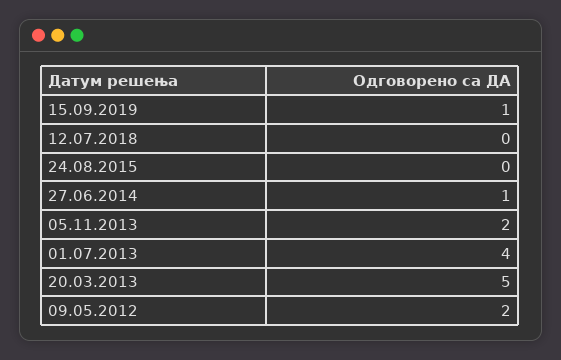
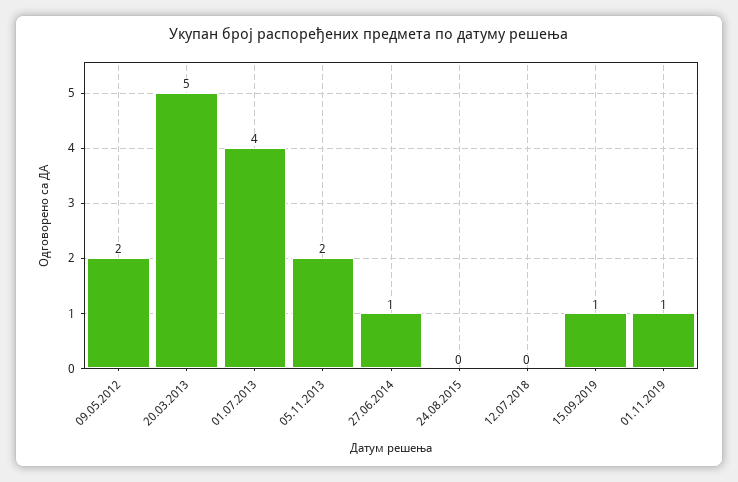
01.11.2019: none -> 1

